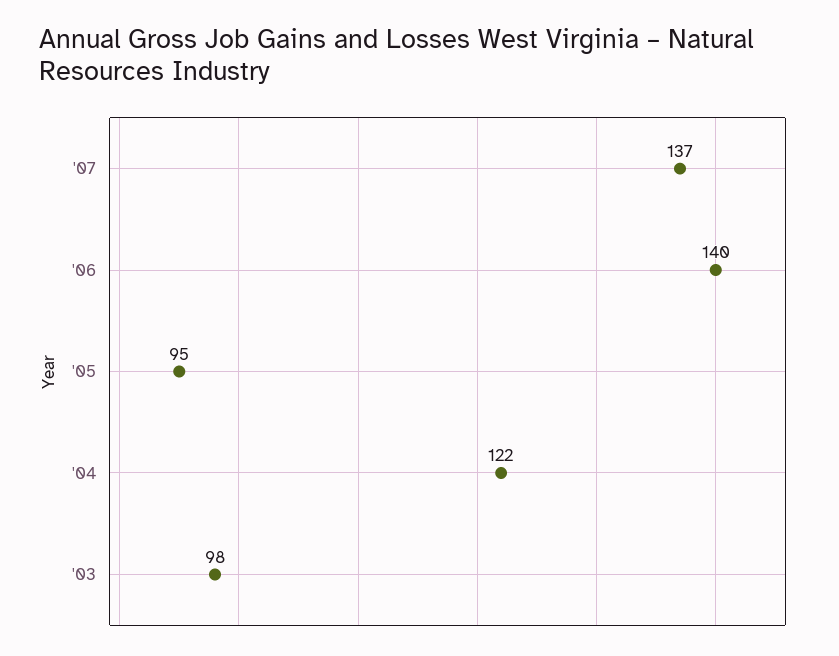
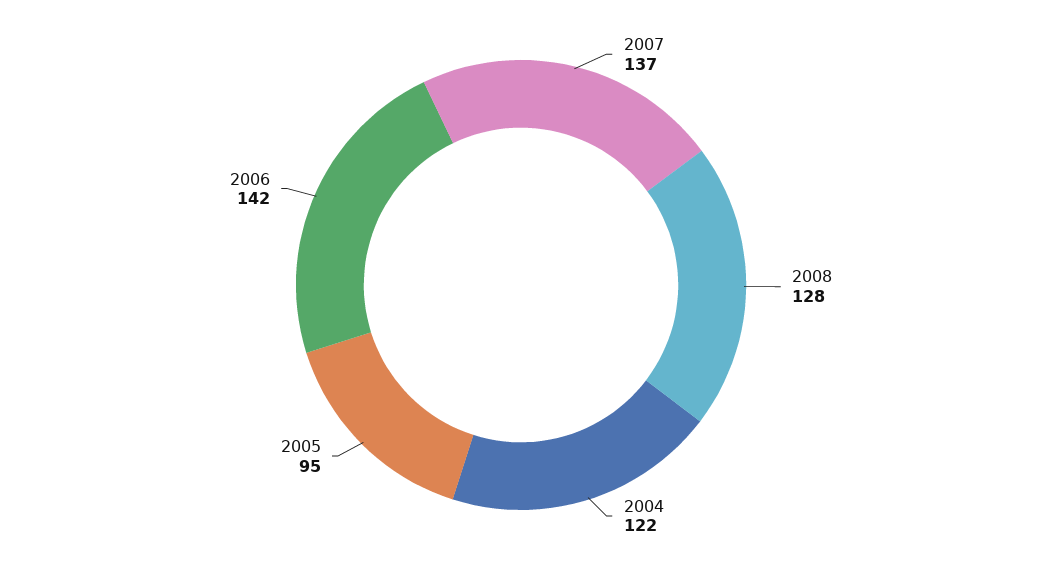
'06: 140 -> 142
'03: 98 -> none
2008: none -> 128

